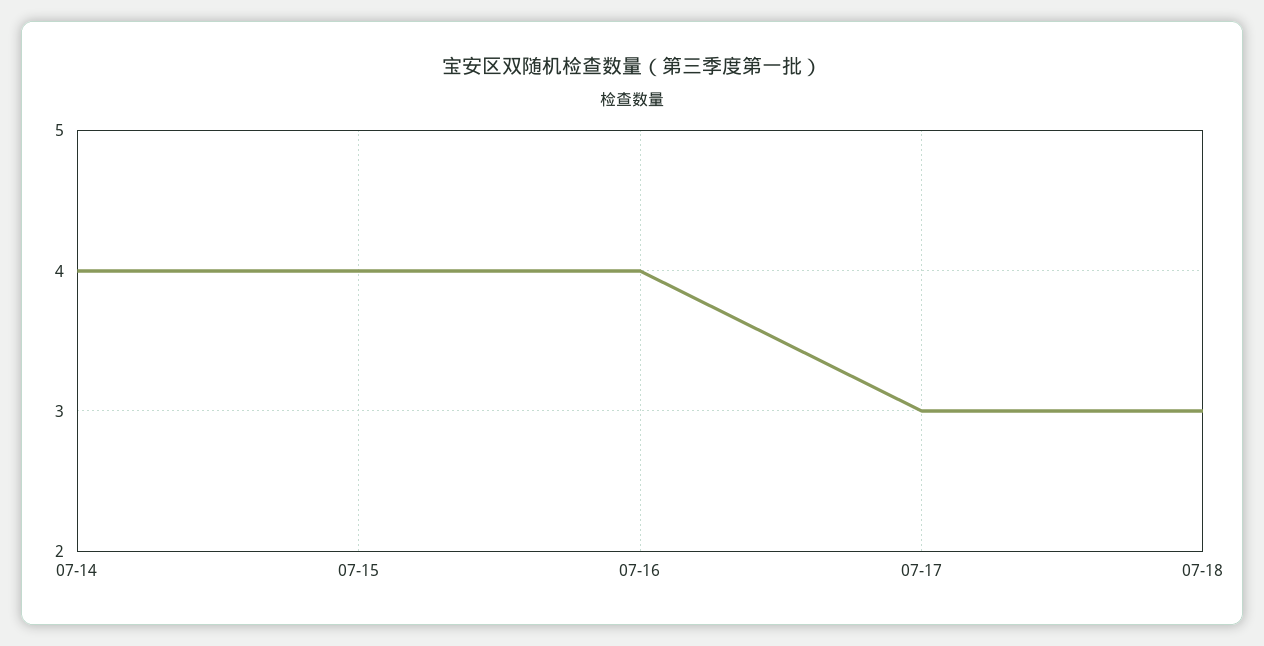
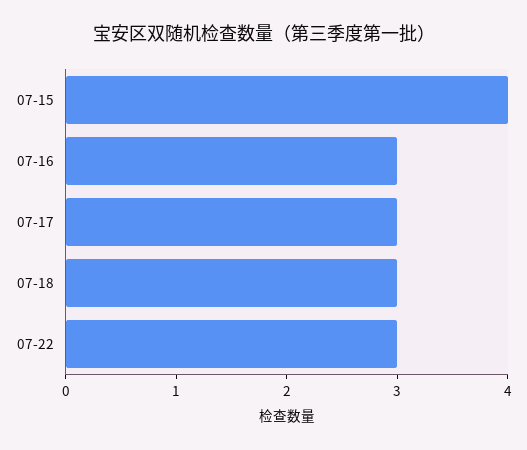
07-14: 4 -> none
07-16: 4 -> 3
07-22: none -> 3

